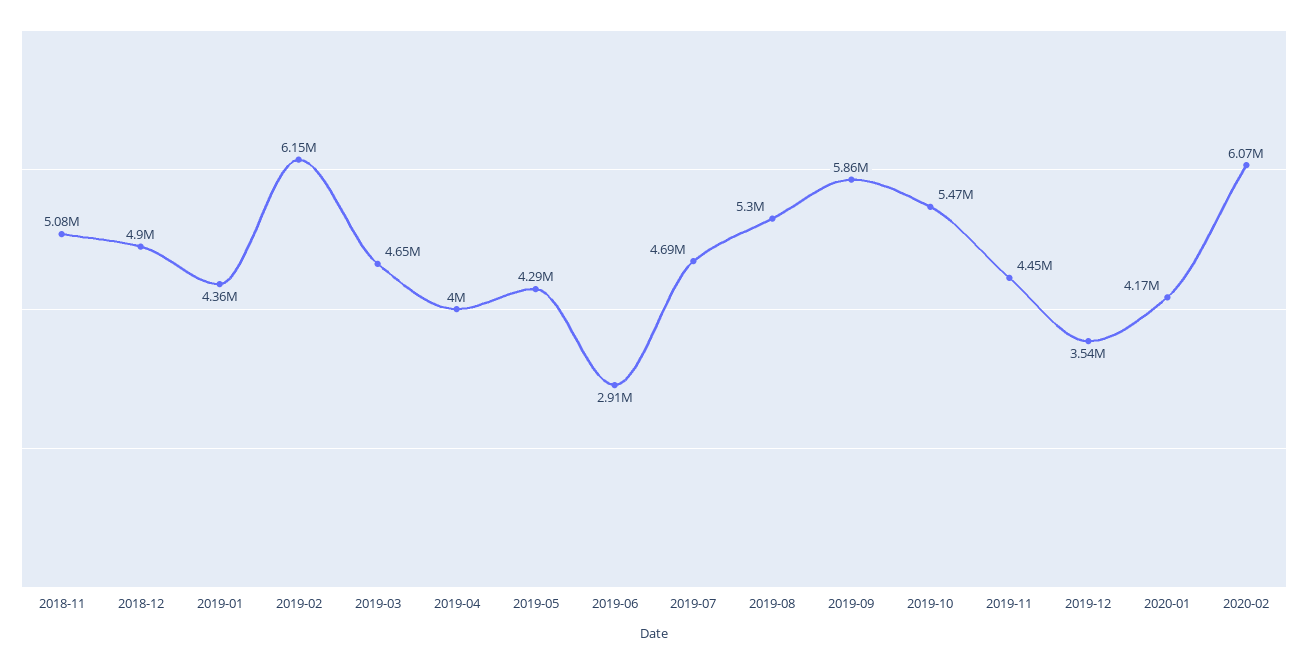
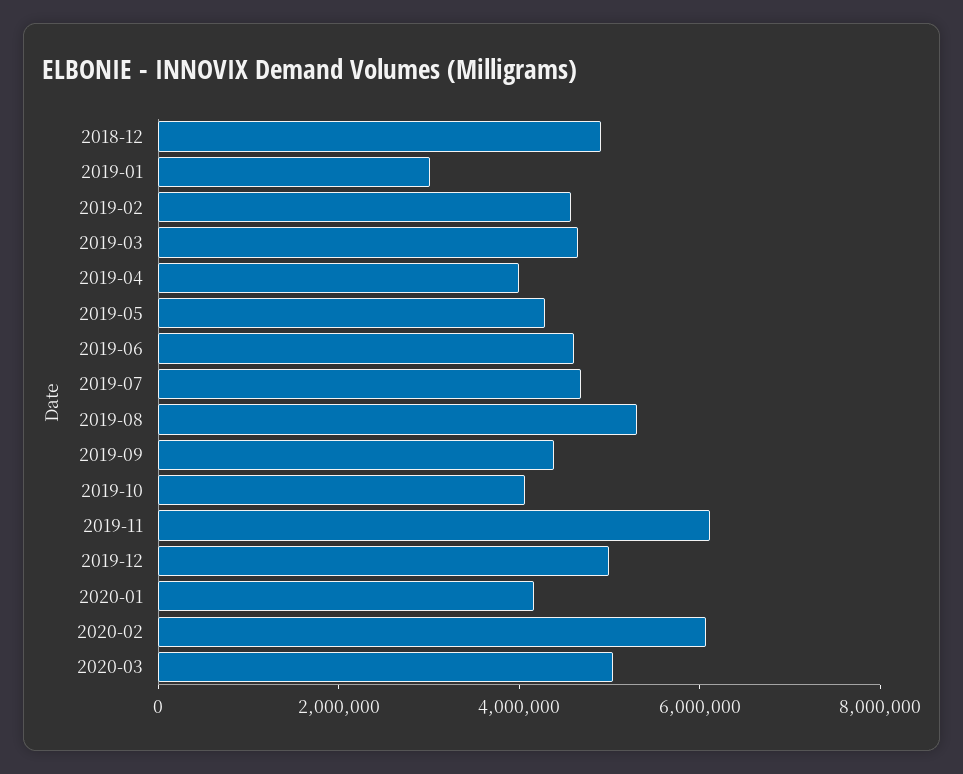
2018-11: 5080000 -> none
2019-01: 4360000 -> 3000000
2019-02: 6150000 -> 4500000
2019-06: 2910000 -> 4500000
2019-09: 5860000 -> 4500000
2019-10: 5470000 -> 4000000
2019-11: 4450000 -> 6000000
2019-12: 3540000 -> 5000000
2020-03: none -> 5000000

